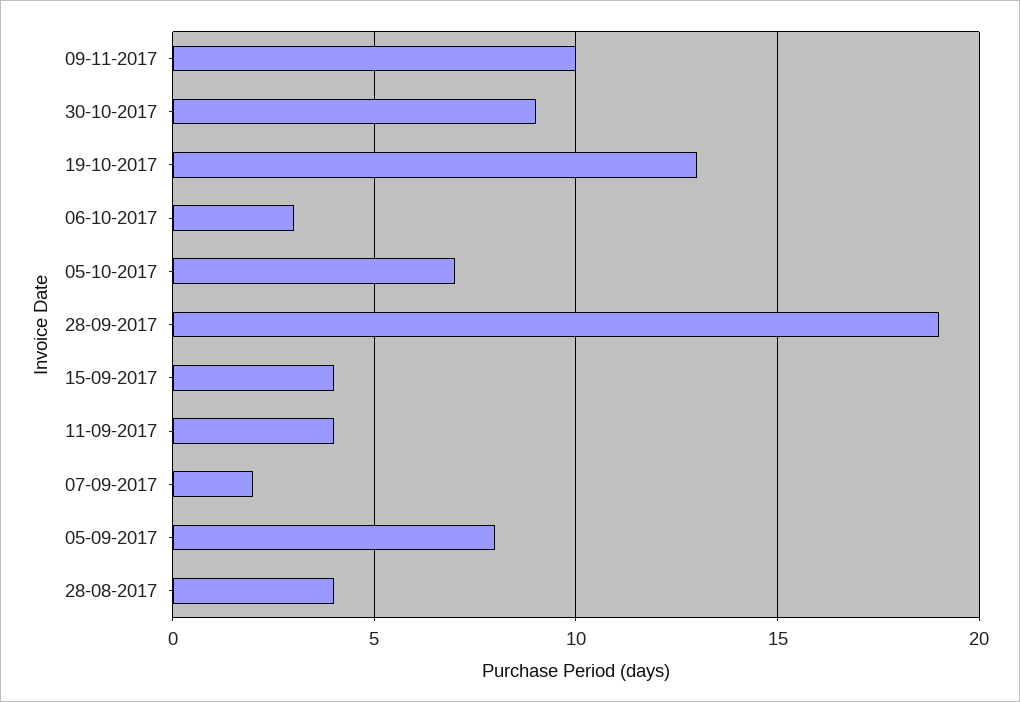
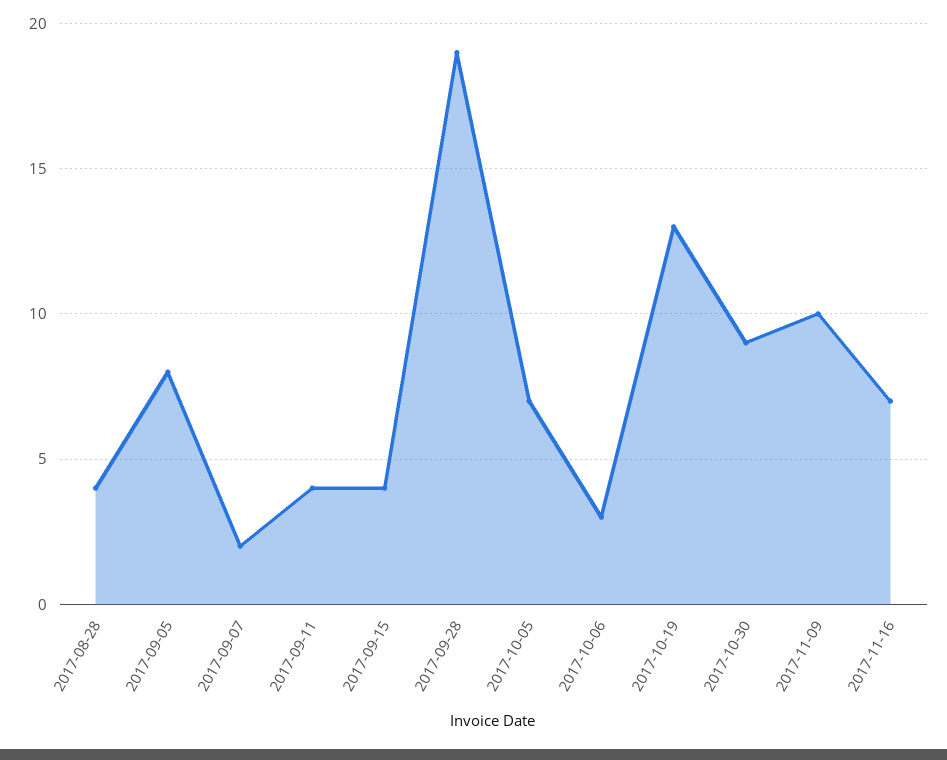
2017-11-16: none -> 7

